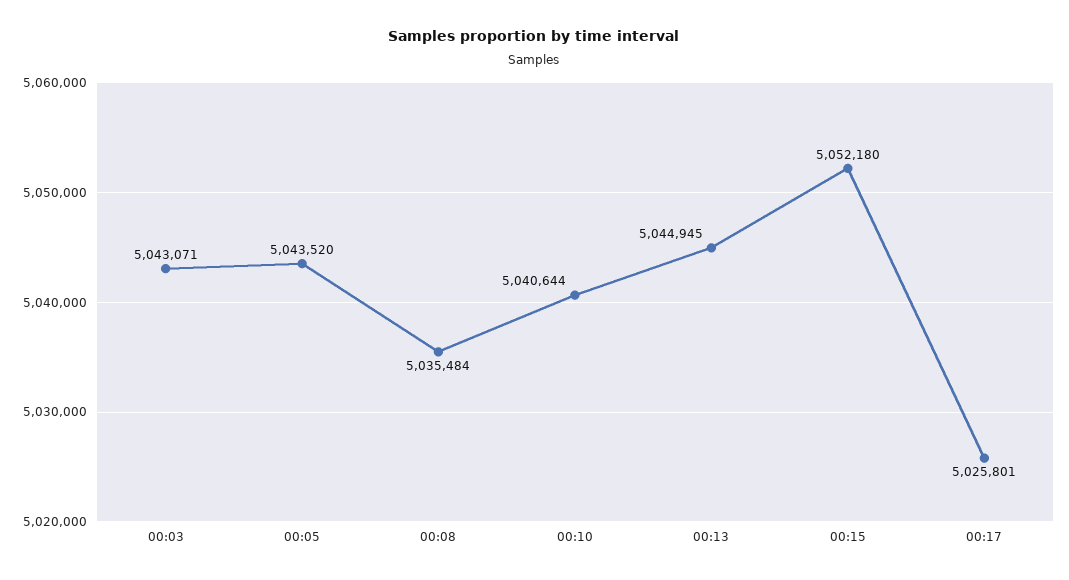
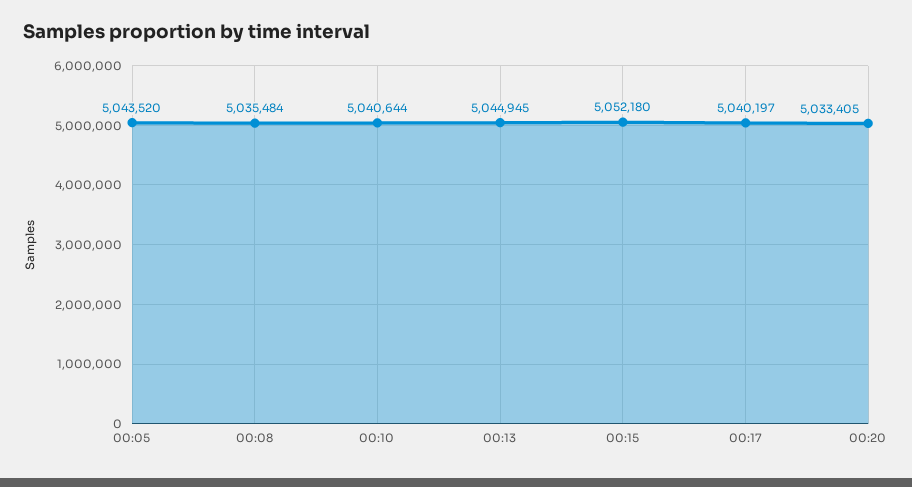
00:03: 5043071 -> none
00:17: 5025801 -> 5040197
00:20: none -> 5033405

